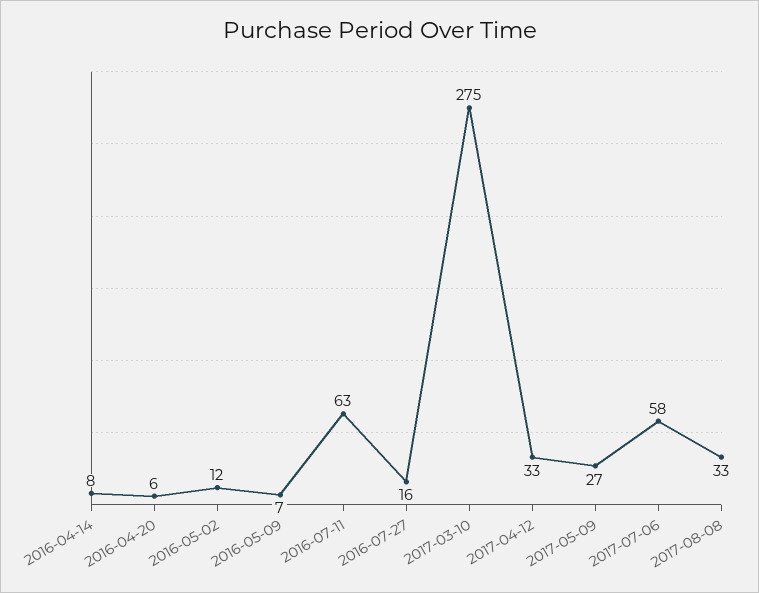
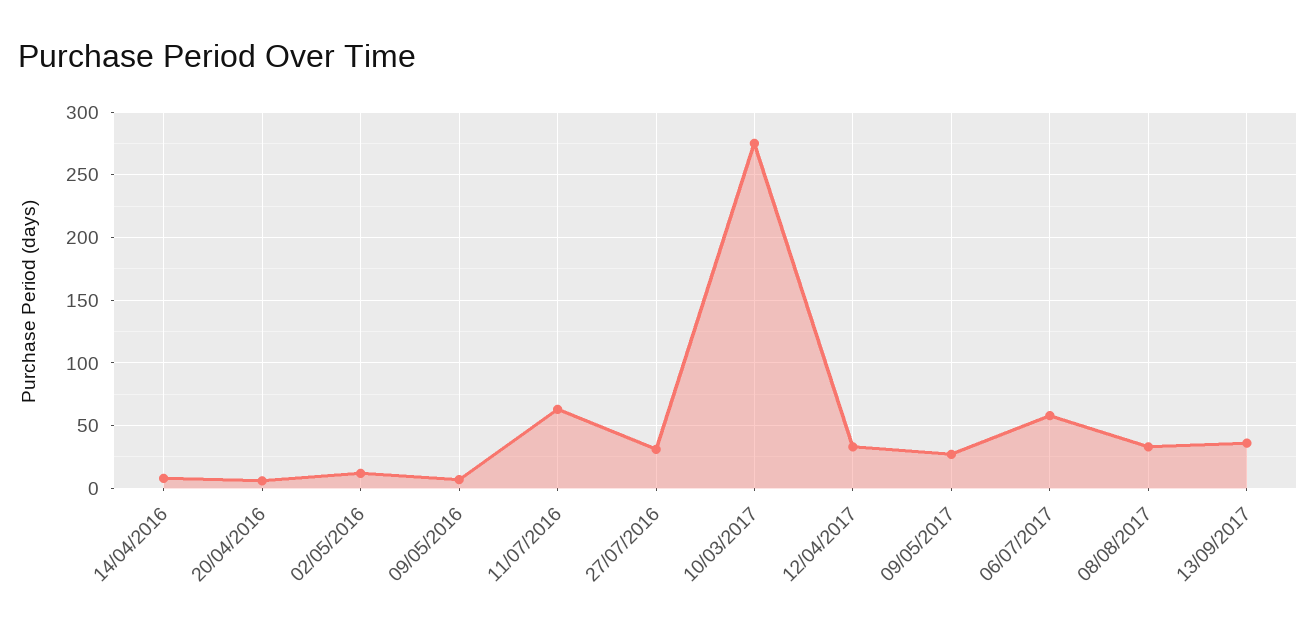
2016-07-27: 16 -> 30
13/09/2017: none -> 35

